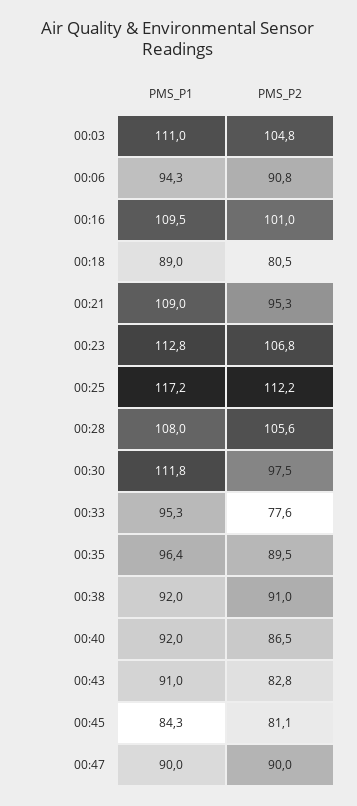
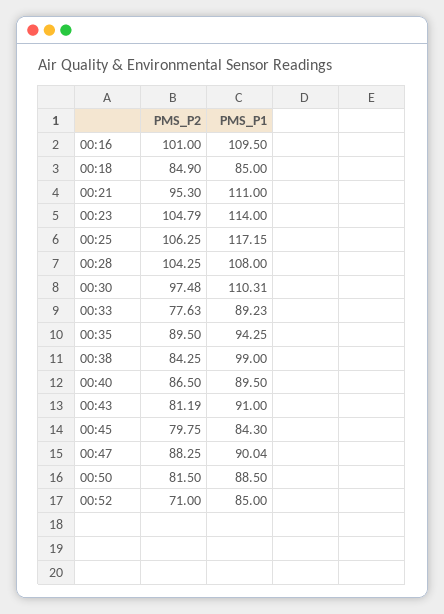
PMS_P1, 00:03: 111 -> none
PMS_P2, 00:03: 104.8 -> none
PMS_P1, 00:06: 94.3 -> none
PMS_P2, 00:06: 90.8 -> none
PMS_P1, 00:18: 89 -> 85
PMS_P2, 00:18: 80.5 -> 84.9
PMS_P1, 00:21: 109 -> 111
PMS_P1, 00:23: 112.8 -> 114
PMS_P2, 00:23: 106.8 -> 104.79
PMS_P2, 00:25: 112.2 -> 106.25
PMS_P2, 00:28: 105.6 -> 104.25
PMS_P1, 00:30: 111.8 -> 110.31
PMS_P1, 00:33: 95.3 -> 89.23
PMS_P1, 00:35: 96.4 -> 94.25
PMS_P1, 00:38: 92 -> 99
PMS_P2, 00:38: 91 -> 84.25
PMS_P1, 00:40: 92 -> 89.5
PMS_P2, 00:43: 82.8 -> 81.19
PMS_P2, 00:45: 81.1 -> 79.75
PMS_P2, 00:47: 90 -> 88.25
PMS_P2, 00:50: none -> 81.5
PMS_P1, 00:50: none -> 88.5
PMS_P2, 00:52: none -> 71
PMS_P1, 00:52: none -> 85

